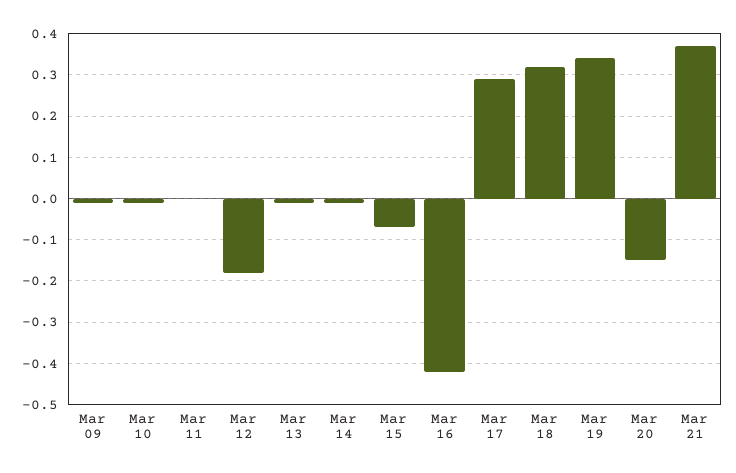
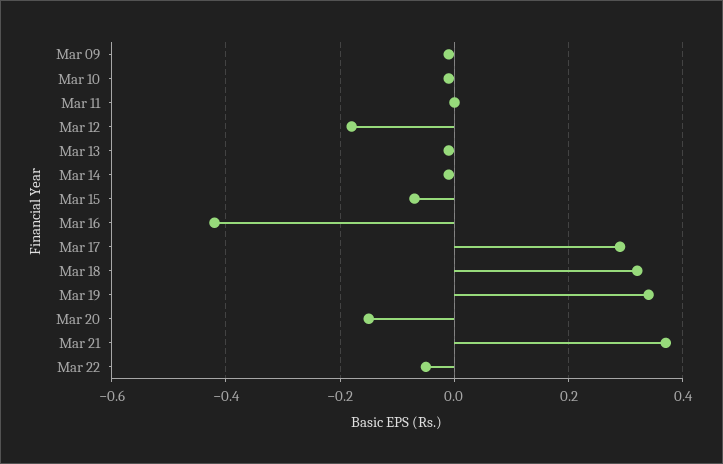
Mar 22: none -> -0.05

